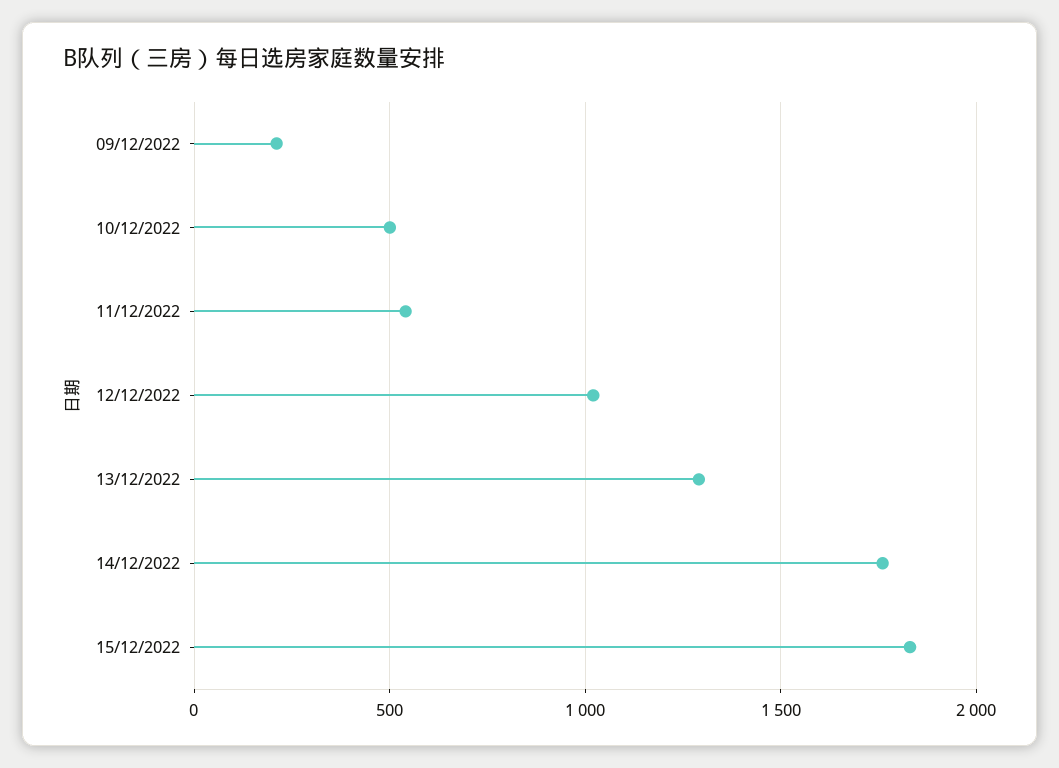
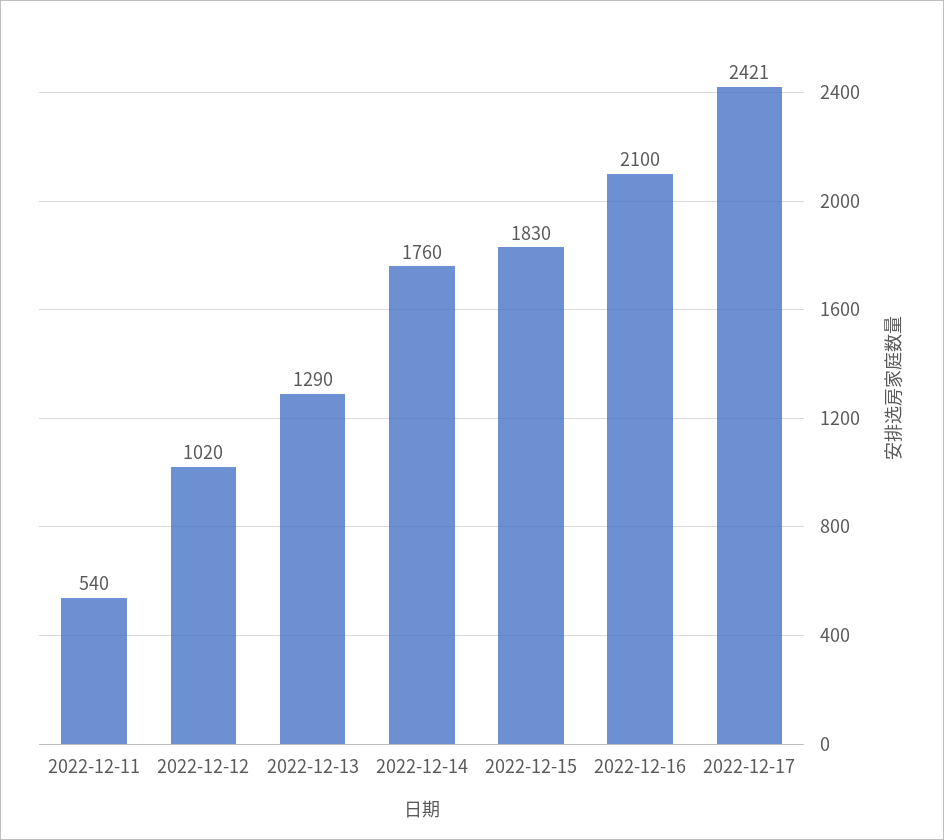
09/12/2022: 200 -> none
10/12/2022: 500 -> none
2022-12-16: none -> 2100
2022-12-17: none -> 2421

